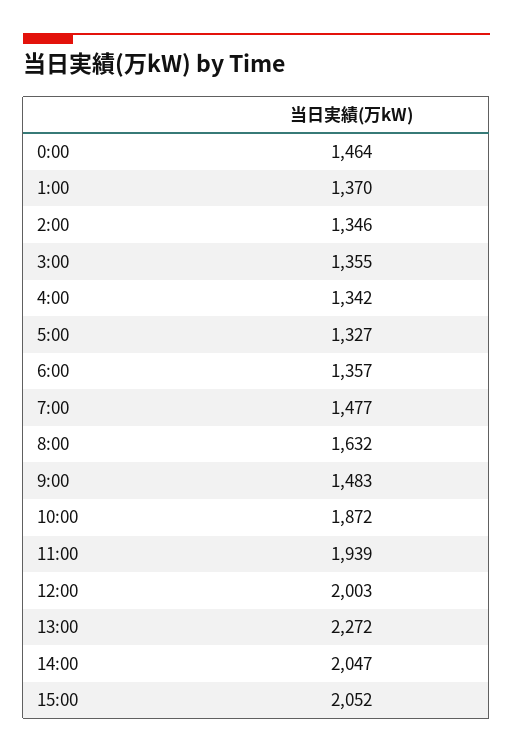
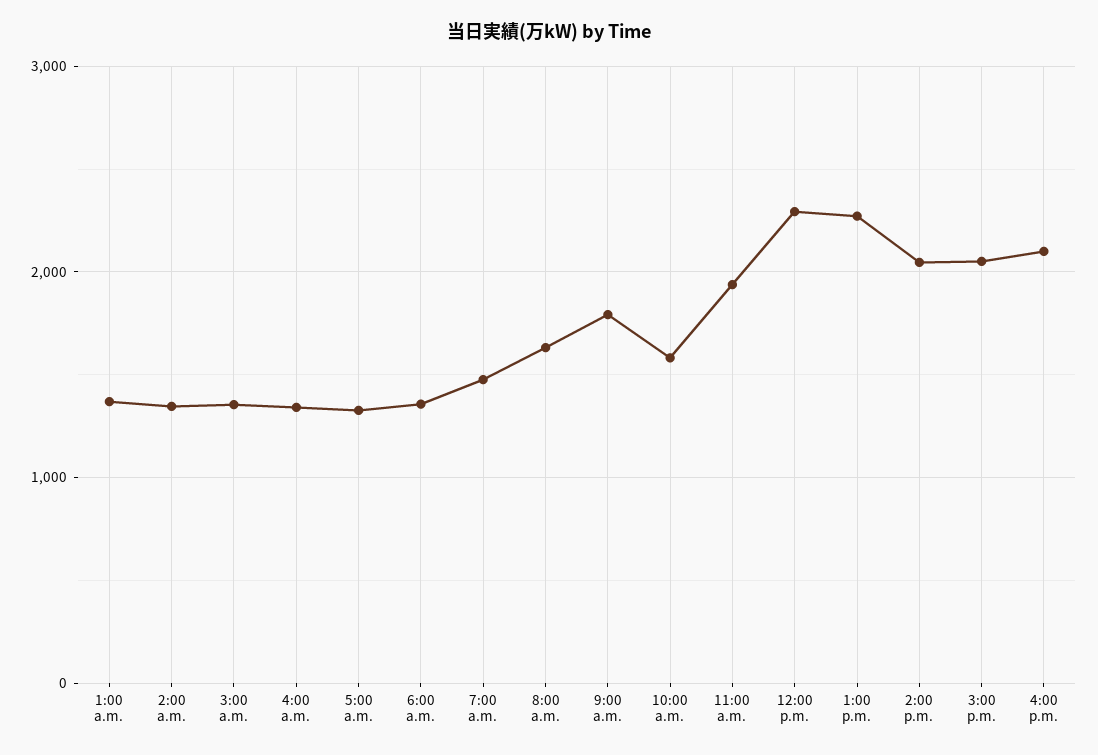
0:00: 1464 -> none
9:00: 1483 -> 1800
10:00: 1872 -> 1600
12:00: 2003 -> 2300
4:00 p.m.: none -> 2100

